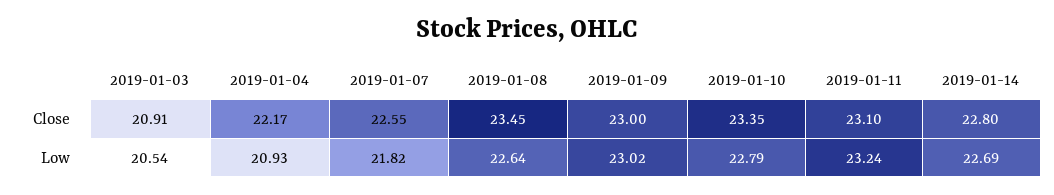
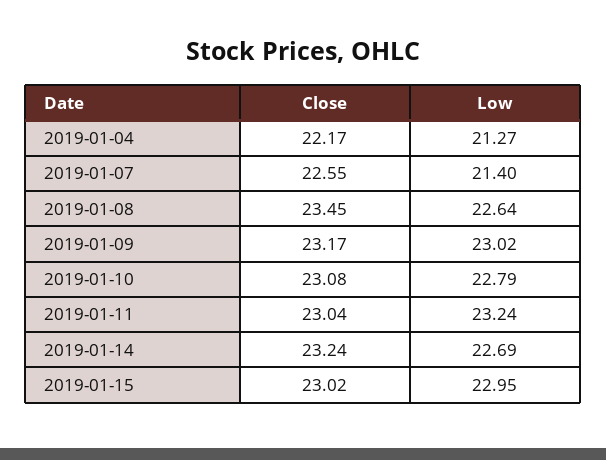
2019-01-03, Close: 20.91 -> none
2019-01-09, Close: 23 -> 23.17
2019-01-10, Close: 23.35 -> 23.08
2019-01-11, Close: 23.1 -> 23.04
2019-01-14, Close: 22.8 -> 23.24
2019-01-03, Low: 20.54 -> none
2019-01-04, Low: 20.93 -> 21.27
2019-01-07, Low: 21.82 -> 21.4
2019-01-15, Close: none -> 23.02
2019-01-15, Low: none -> 22.95

